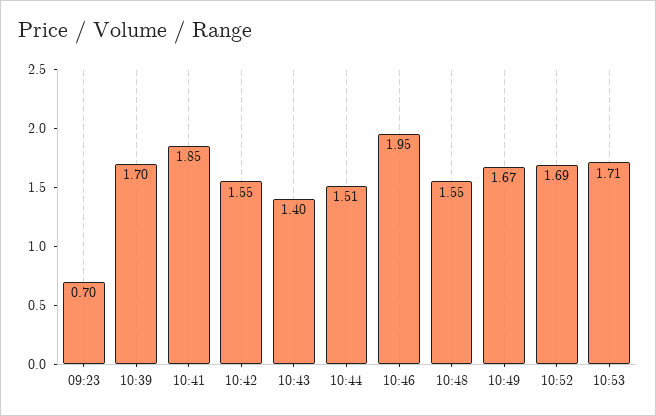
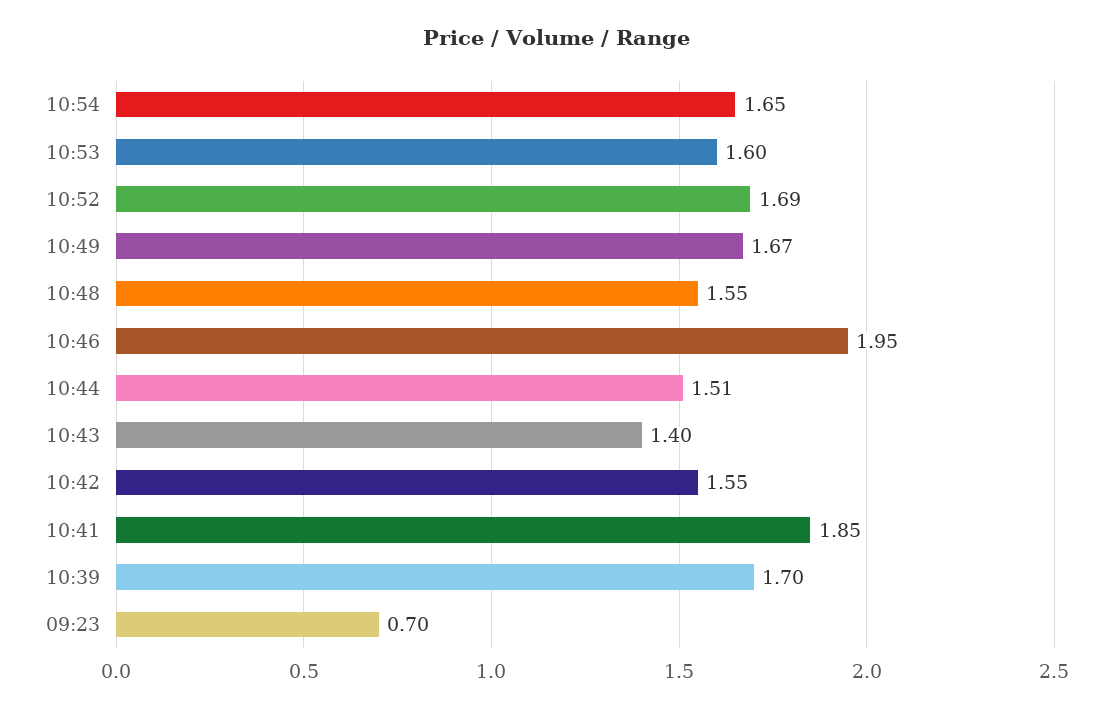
10:53: 1.71 -> 1.6
10:54: none -> 1.65

